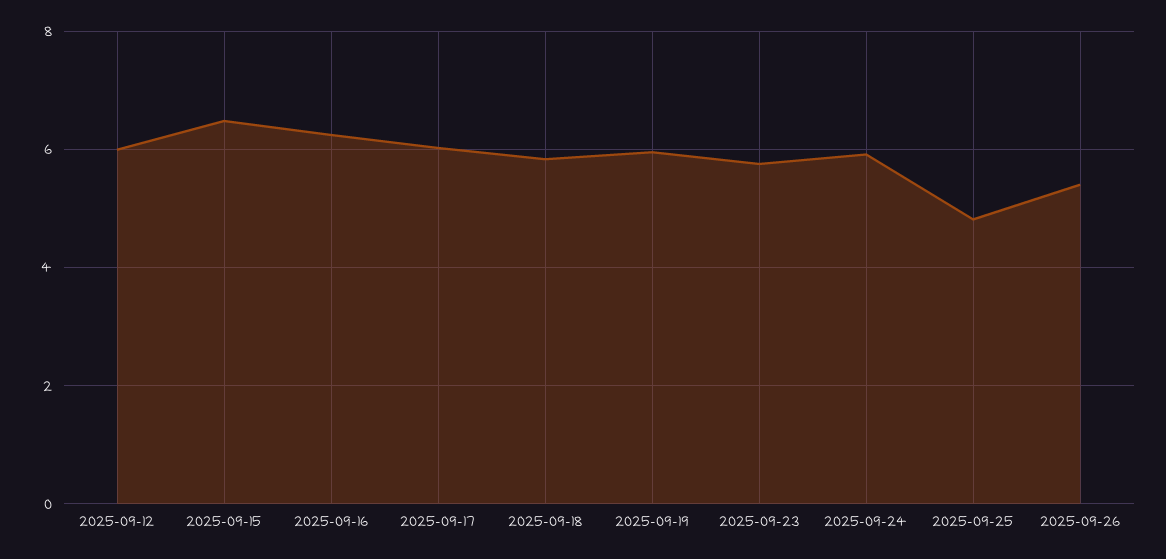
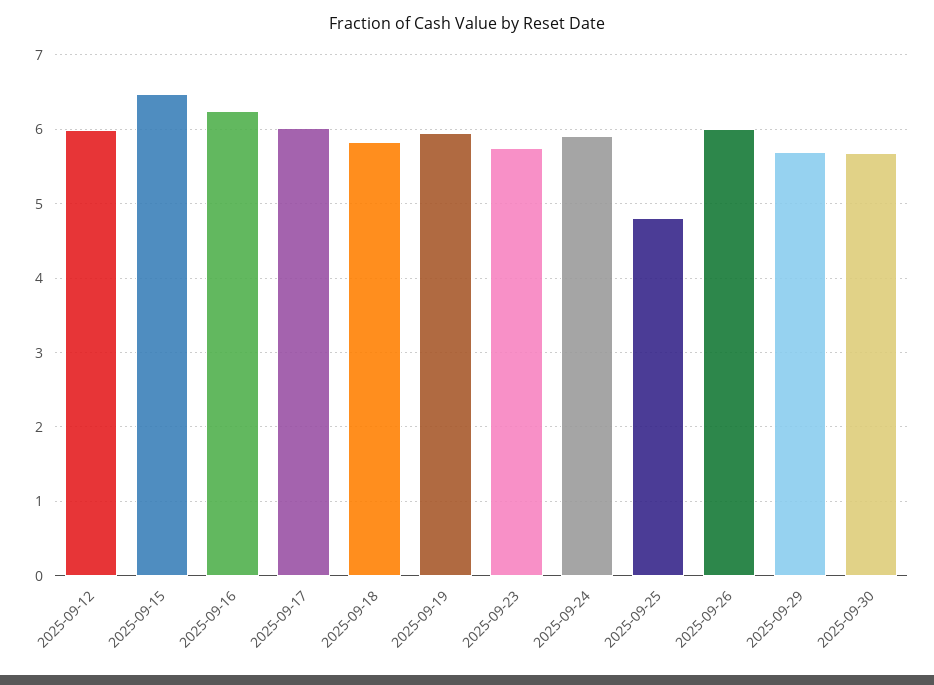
2025-09-26: 5.4 -> 6
2025-09-29: none -> 5.7
2025-09-30: none -> 5.7

